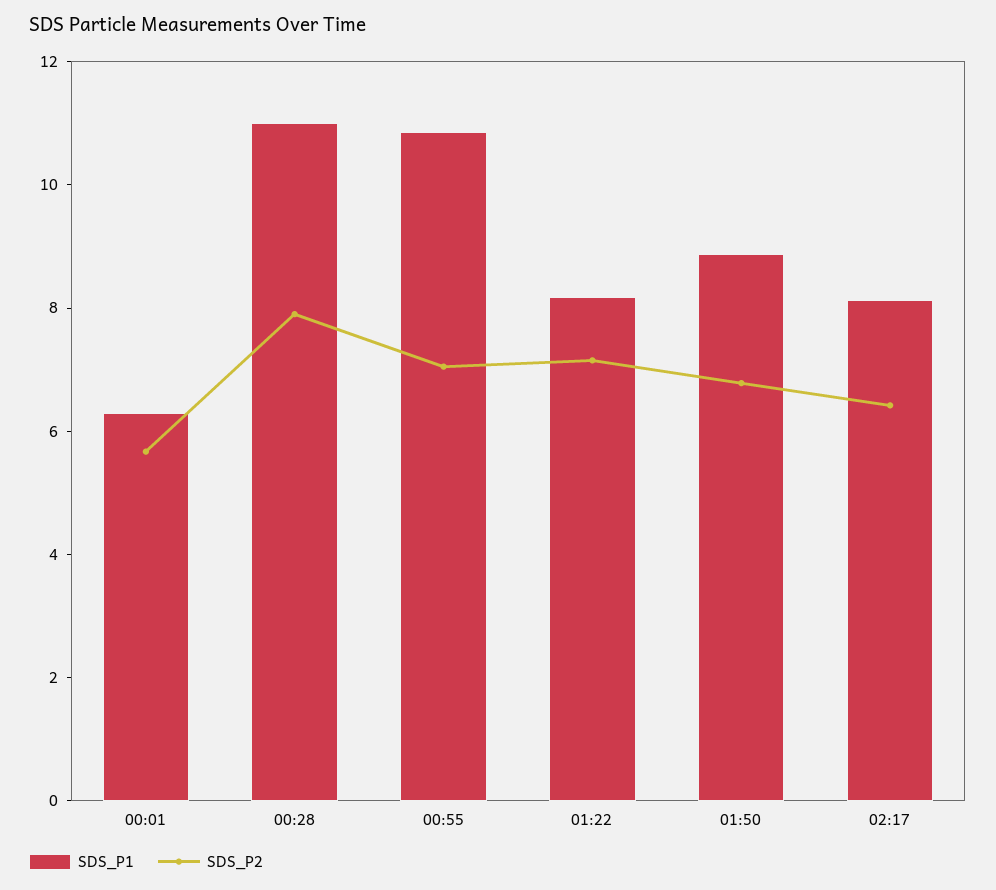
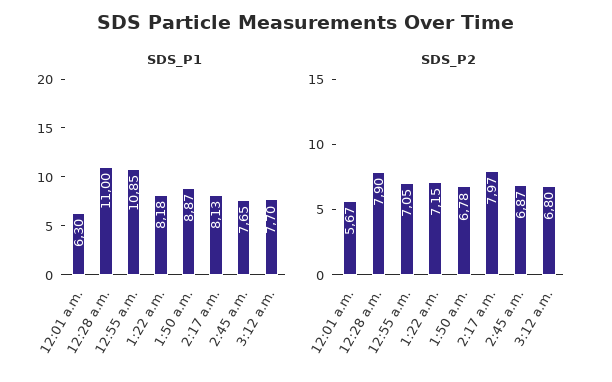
SDS_P2, 02:17: 6.5 -> 7.97
SDS_P1, 2:45 a.m.: none -> 7.65
SDS_P1, 3:12 a.m.: none -> 7.7
SDS_P2, 2:45 a.m.: none -> 6.87
SDS_P2, 3:12 a.m.: none -> 6.8

